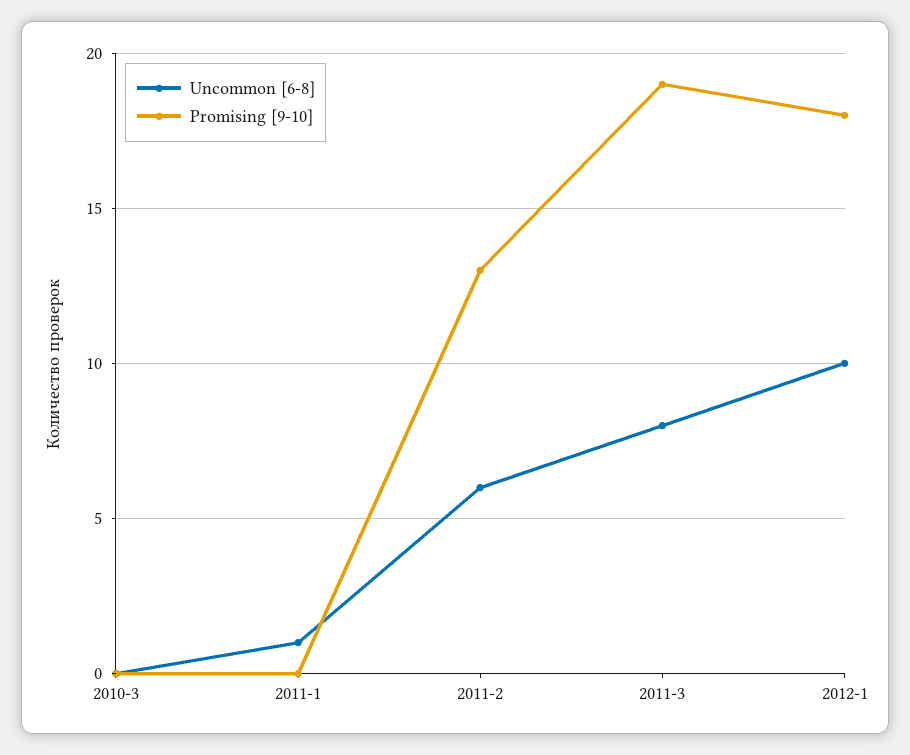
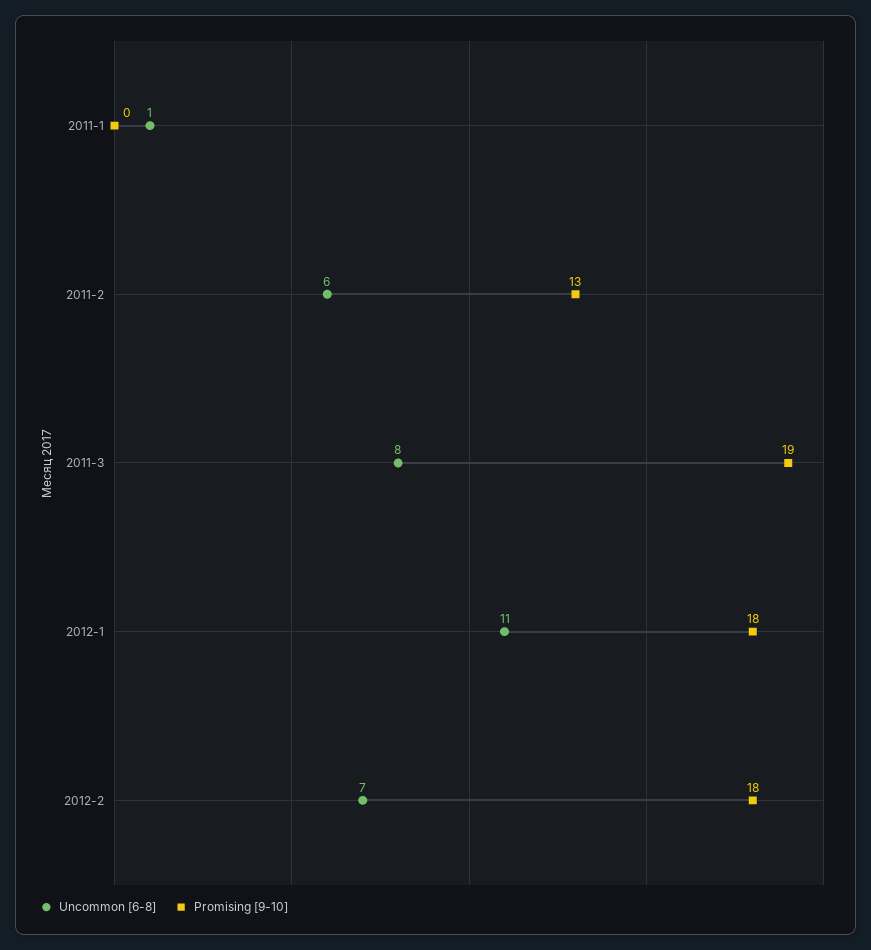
Uncommon [6-8], 2010-3: 0 -> none
Promising [9-10], 2010-3: 0 -> none
Uncommon [6-8], 2012-1: 10 -> 11
Uncommon [6-8], 2012-2: none -> 7
Promising [9-10], 2012-2: none -> 18

